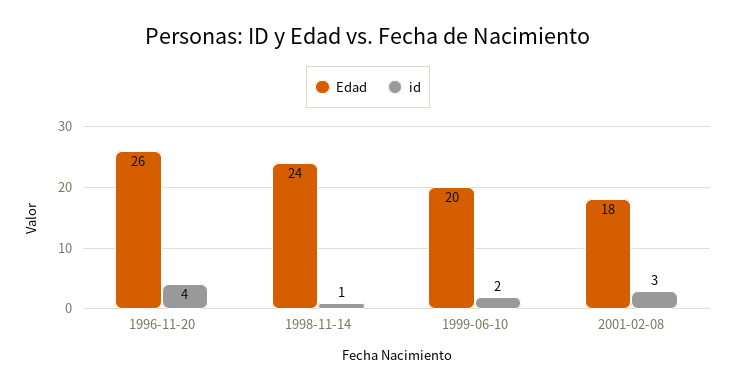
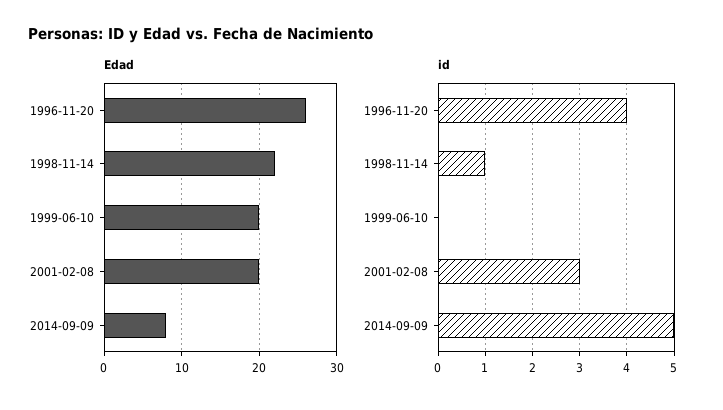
Edad, 1998-11-14: 24 -> 22
id, 1999-06-10: 2 -> 0
Edad, 2001-02-08: 18 -> 20
Edad, 2014-09-09: none -> 8
id, 2014-09-09: none -> 5

